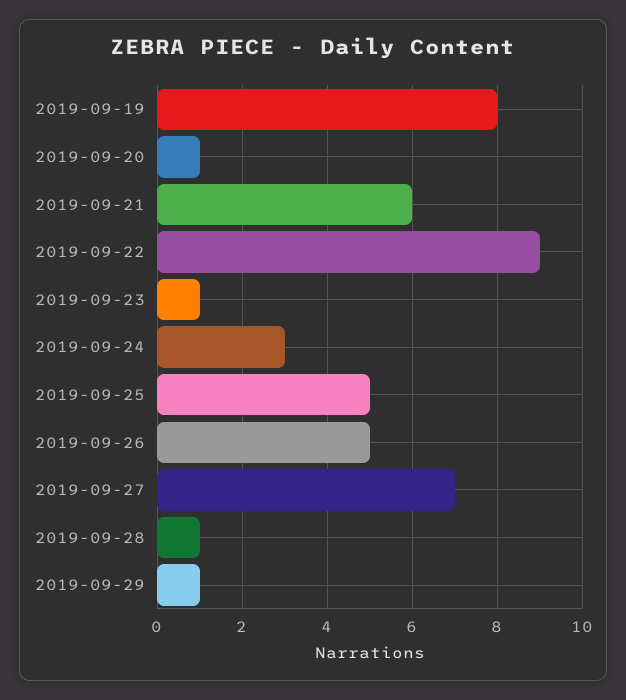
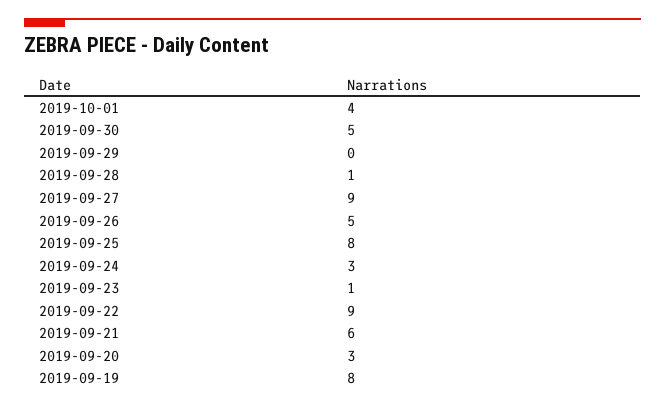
2019-09-20: 1 -> 3
2019-09-25: 5 -> 8
2019-09-27: 7 -> 9
2019-09-29: 1 -> 0
2019-10-01: none -> 4
2019-09-30: none -> 5

